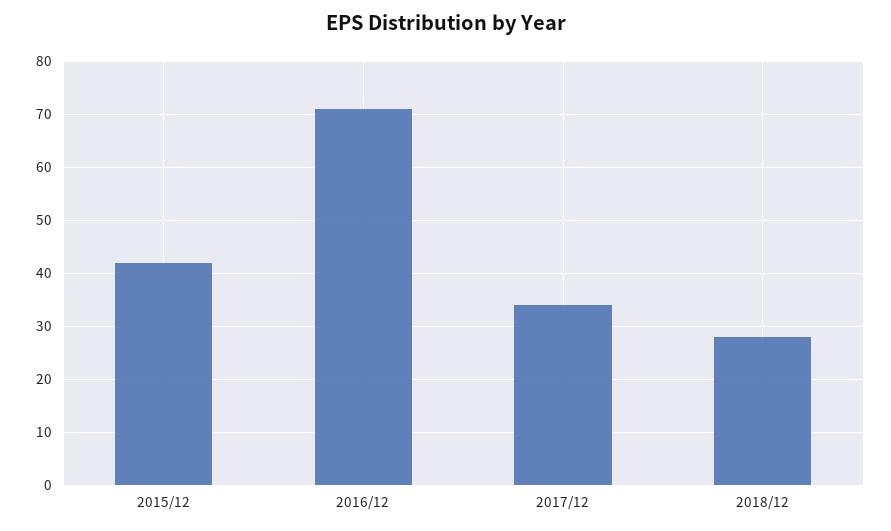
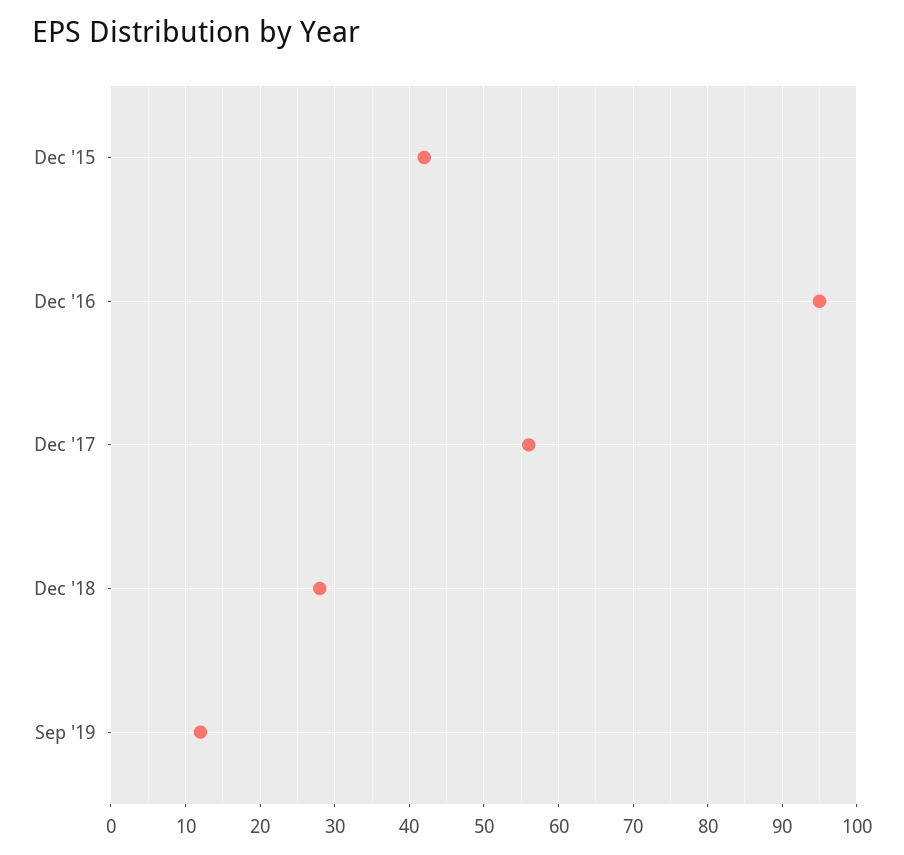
2016/12: 70 -> 95
2017/12: 35 -> 56
Sep '19: none -> 12

